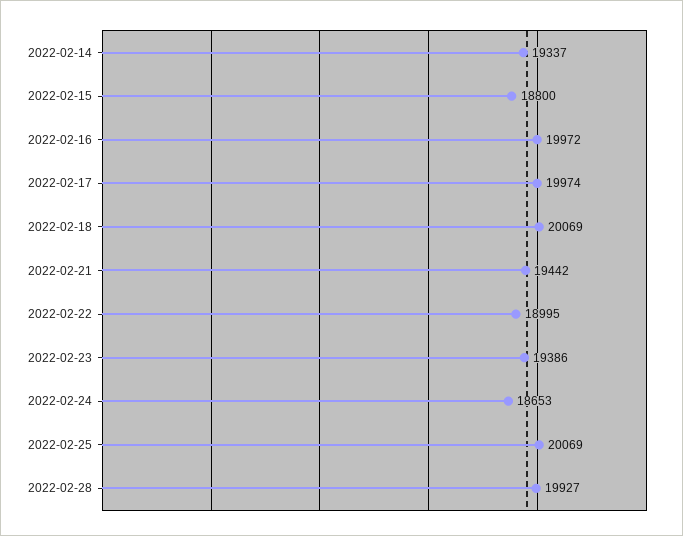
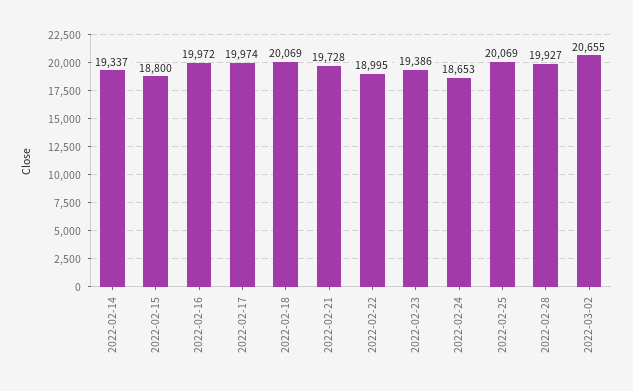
2022-02-21: 19442 -> 19728
2022-03-02: none -> 20655

